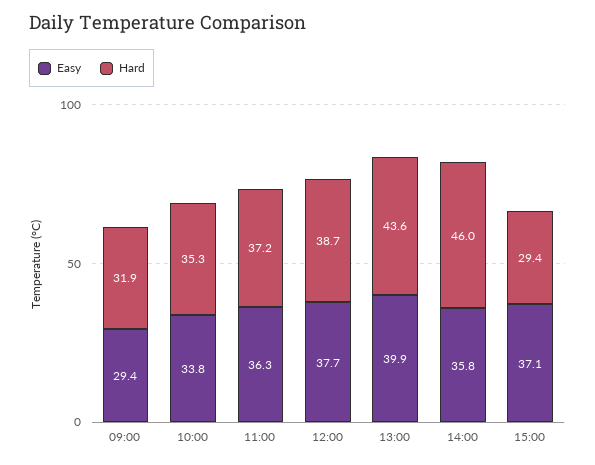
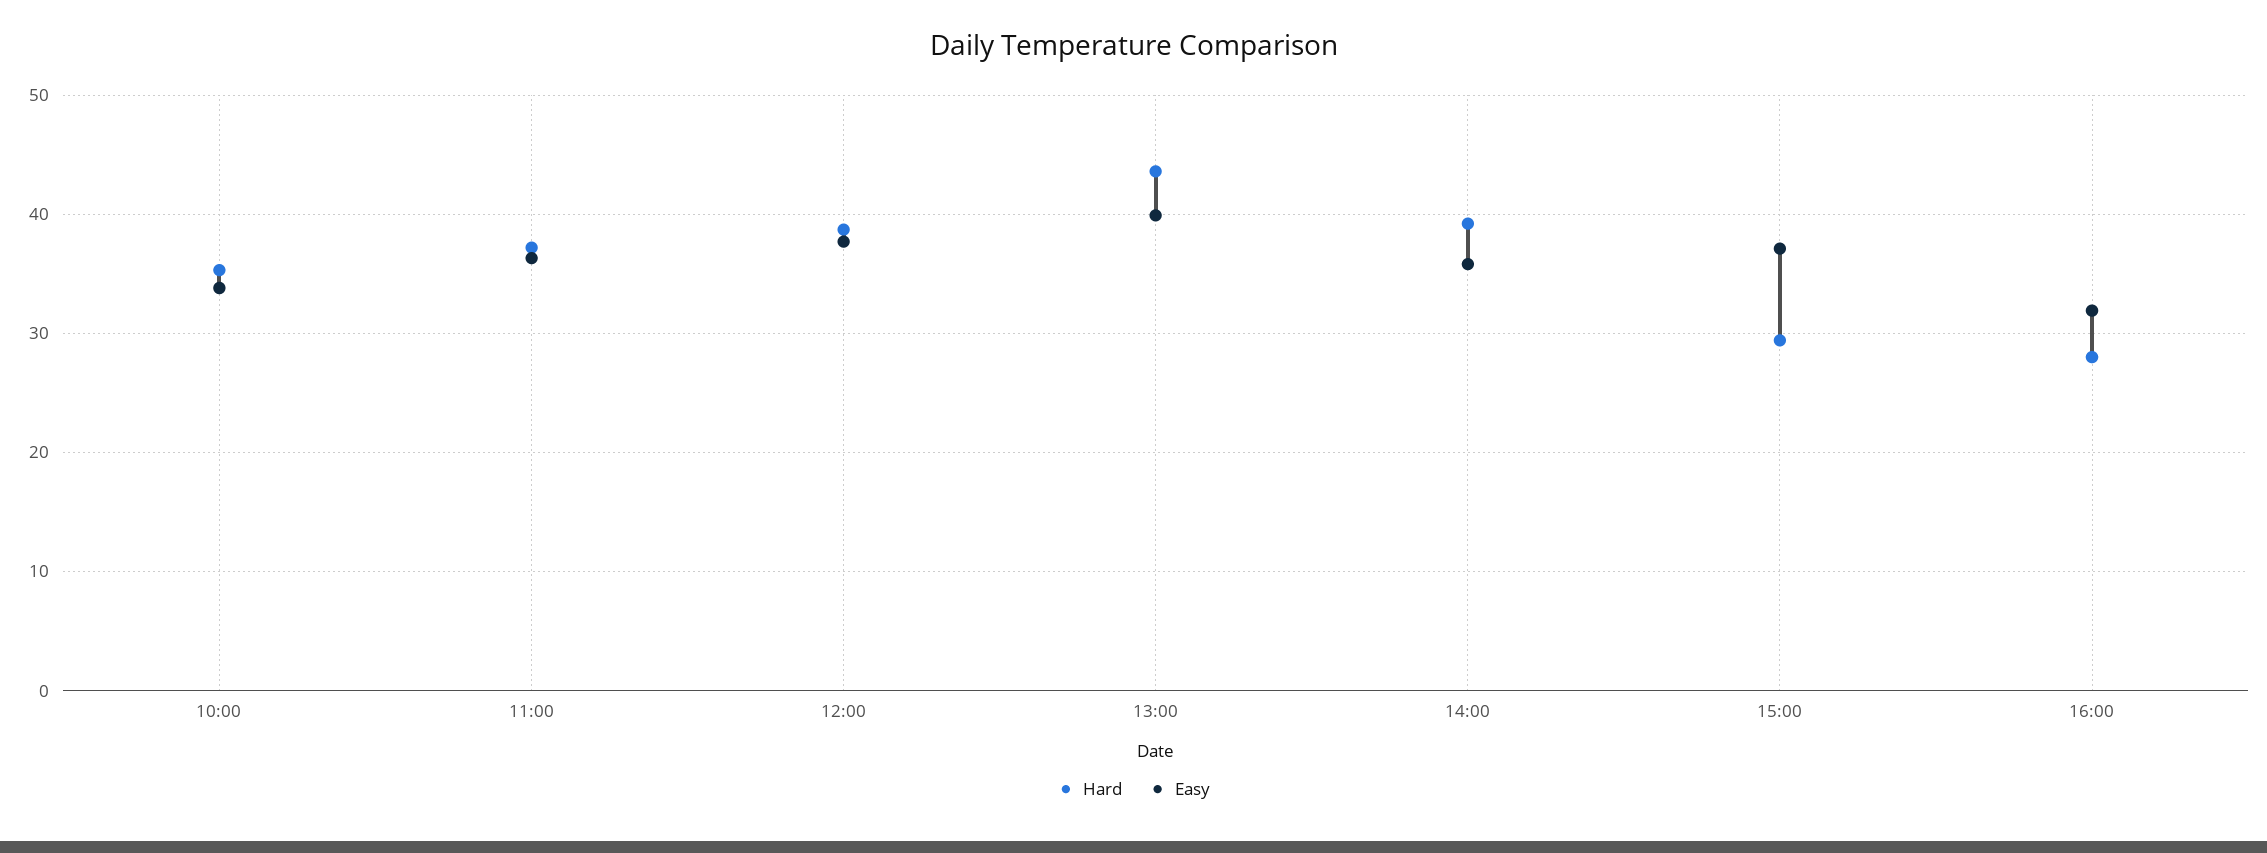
Easy, 09:00: 29.4 -> none
Hard, 09:00: 31.9 -> none
Hard, 14:00: 46 -> 39
Hard, 16:00: none -> 28
Easy, 16:00: none -> 32

